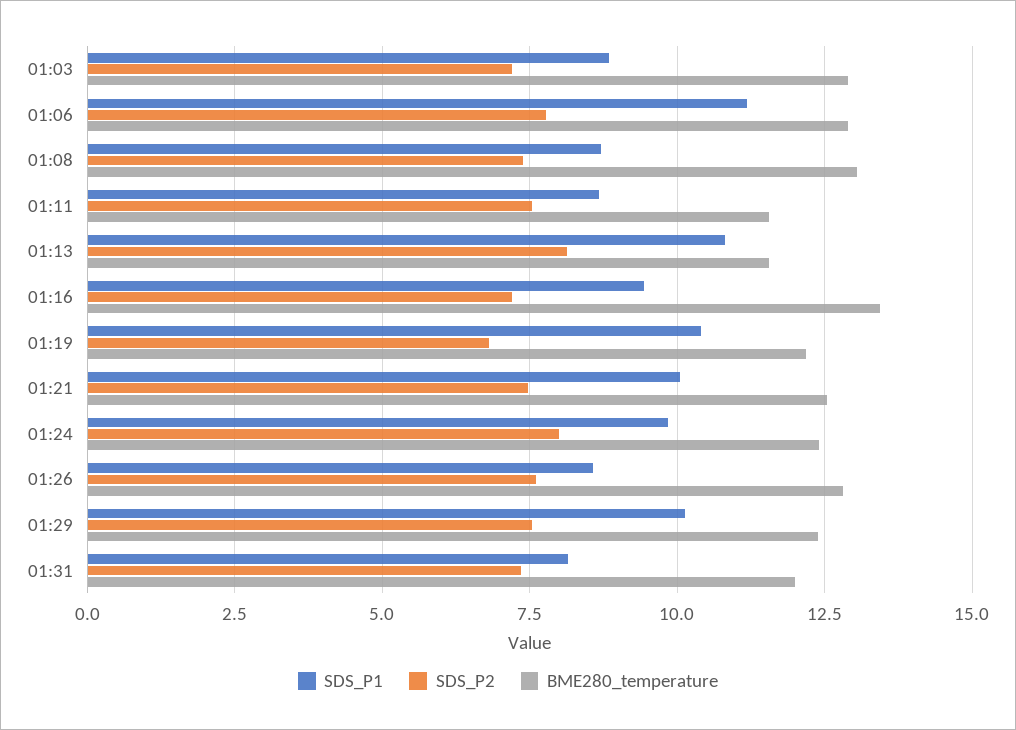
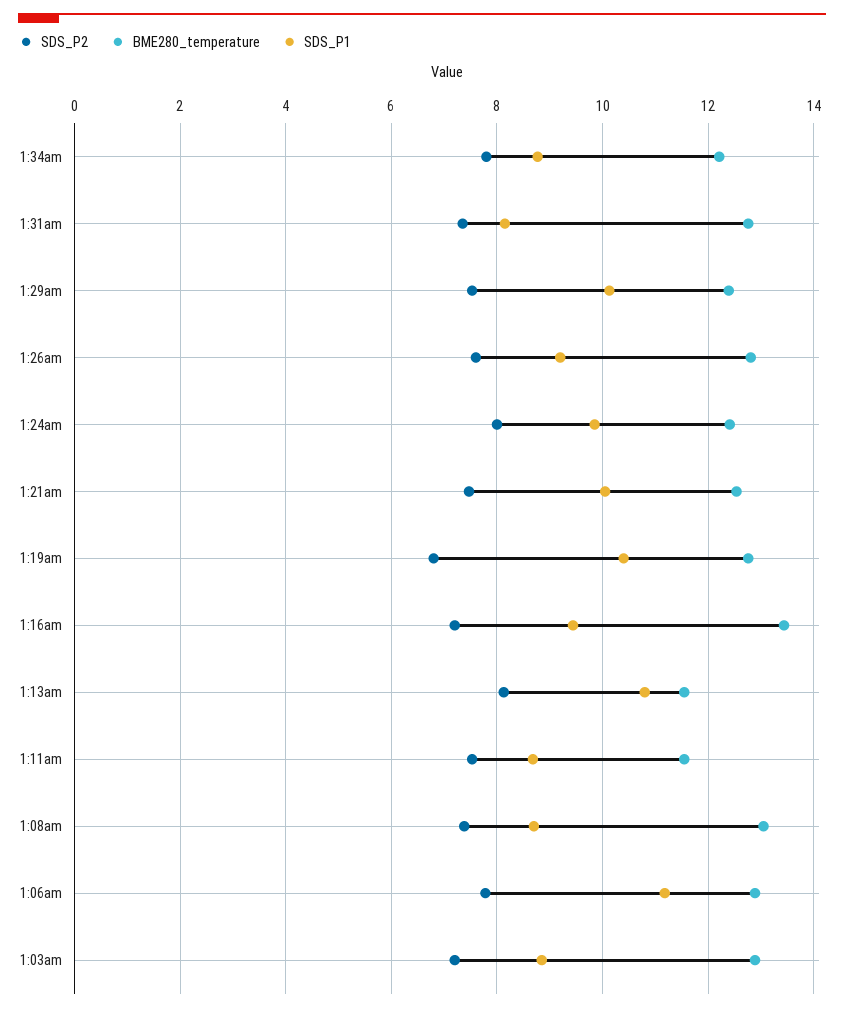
BME280_temperature, 01:19: 12.25 -> 12.8
SDS_P1, 01:26: 8.5 -> 9.2
BME280_temperature, 01:31: 12 -> 12.8
SDS_P2, 1:34am: none -> 7.8
BME280_temperature, 1:34am: none -> 12.2
SDS_P1, 1:34am: none -> 8.8

